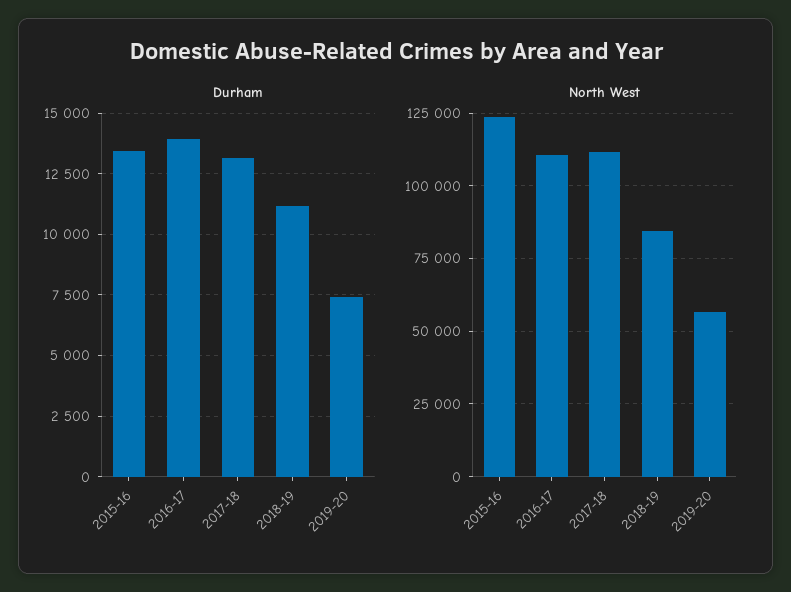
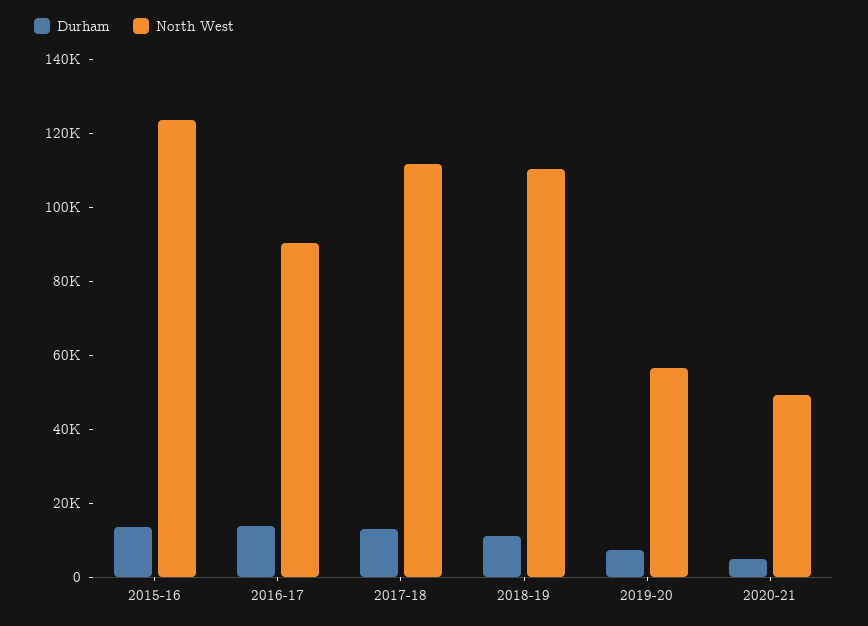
North West, 2016-17: 110000 -> 90000
North West, 2018-19: 85000 -> 110000
Durham, 2020-21: none -> 5000
North West, 2020-21: none -> 50000

